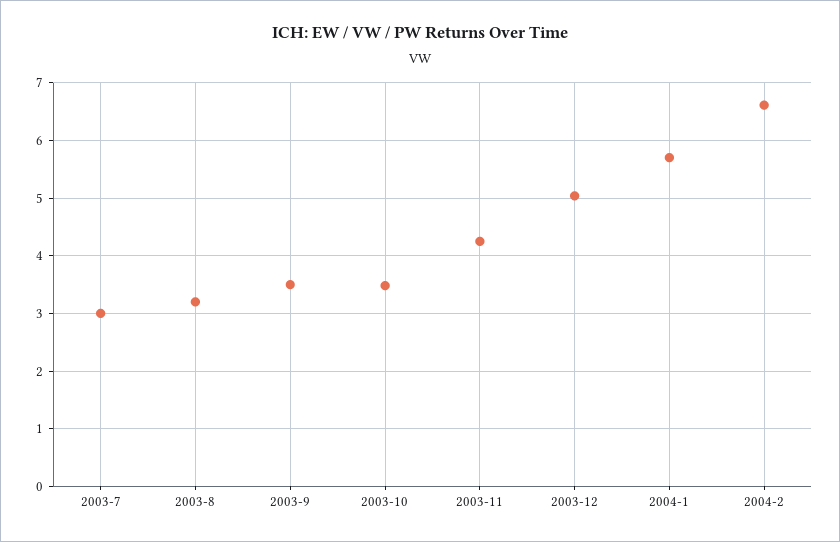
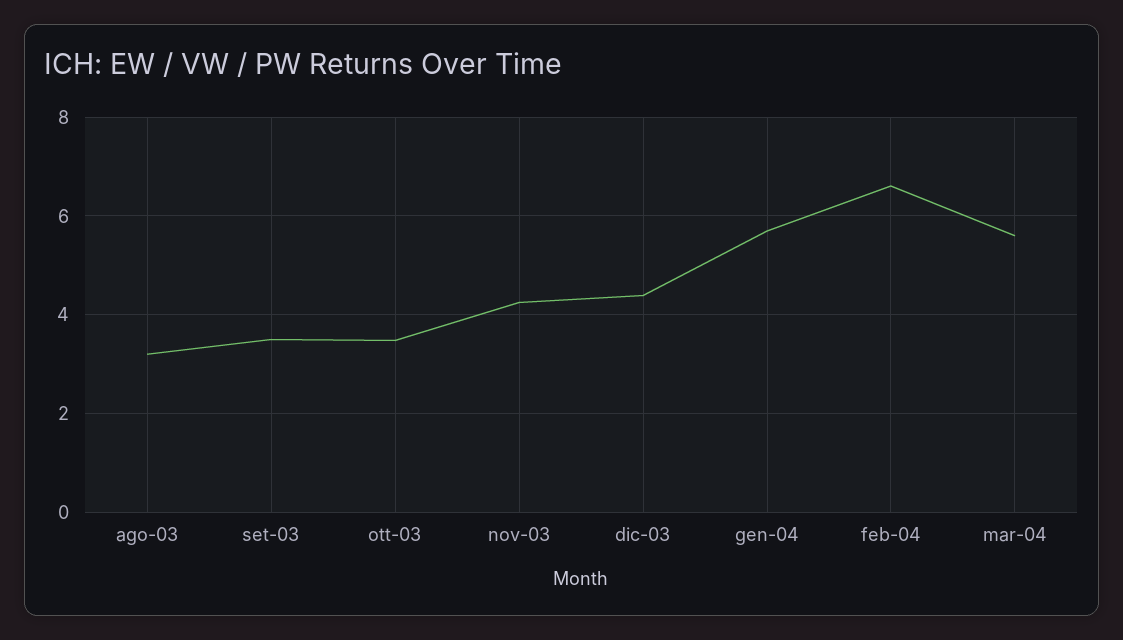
2003-7: 3 -> none
2003-12: 5 -> 4.4
mar-04: none -> 5.6

